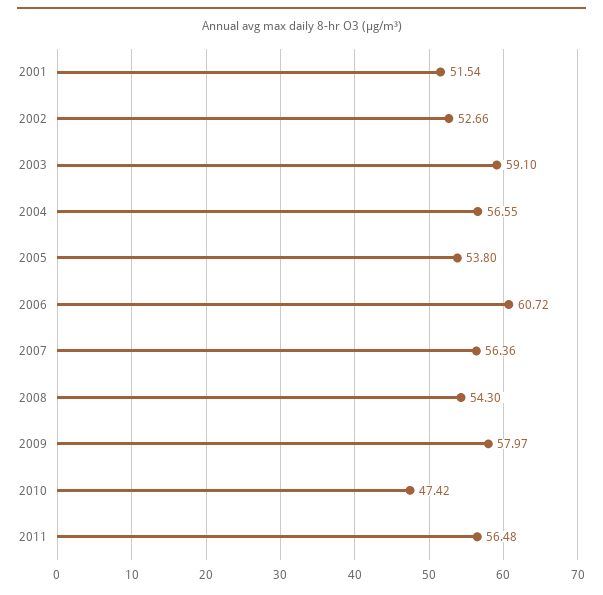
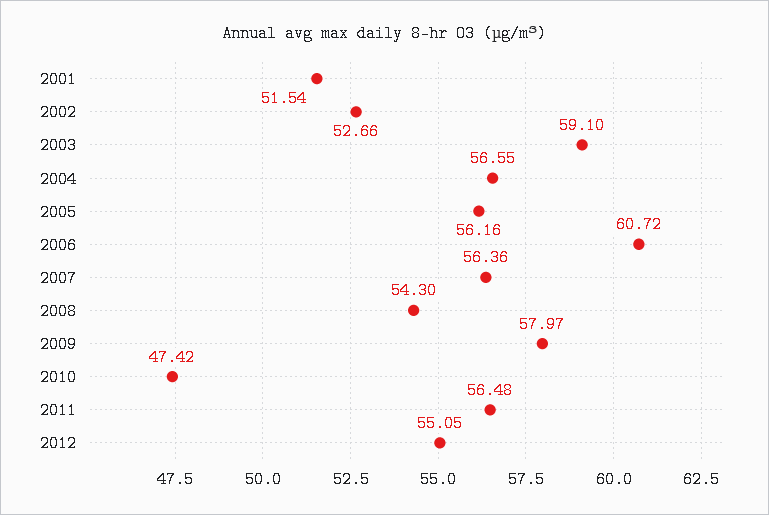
2005: 53.8 -> 56.16
2012: none -> 55.05

